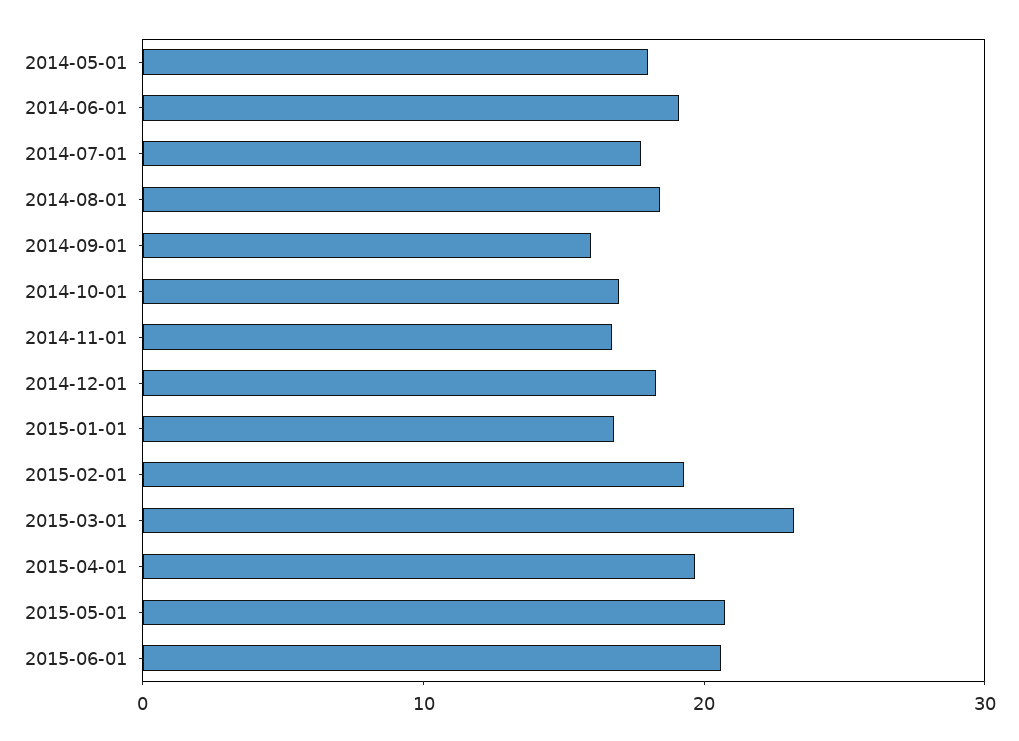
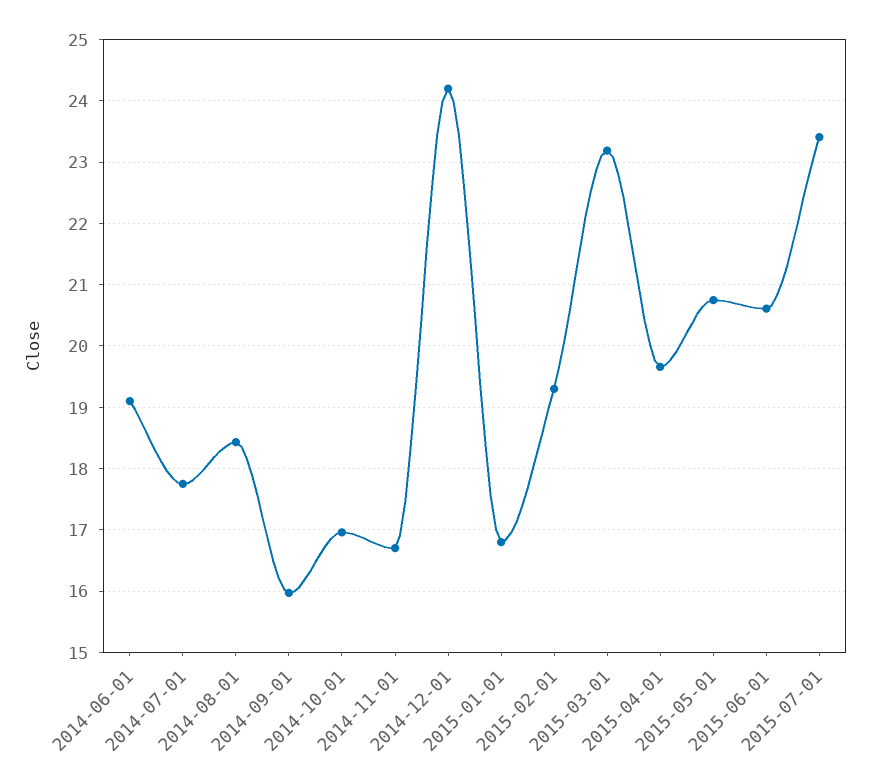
2014-05-01: 18 -> none
2014-12-01: 18 -> 24.2
2015-07-01: none -> 23.4

